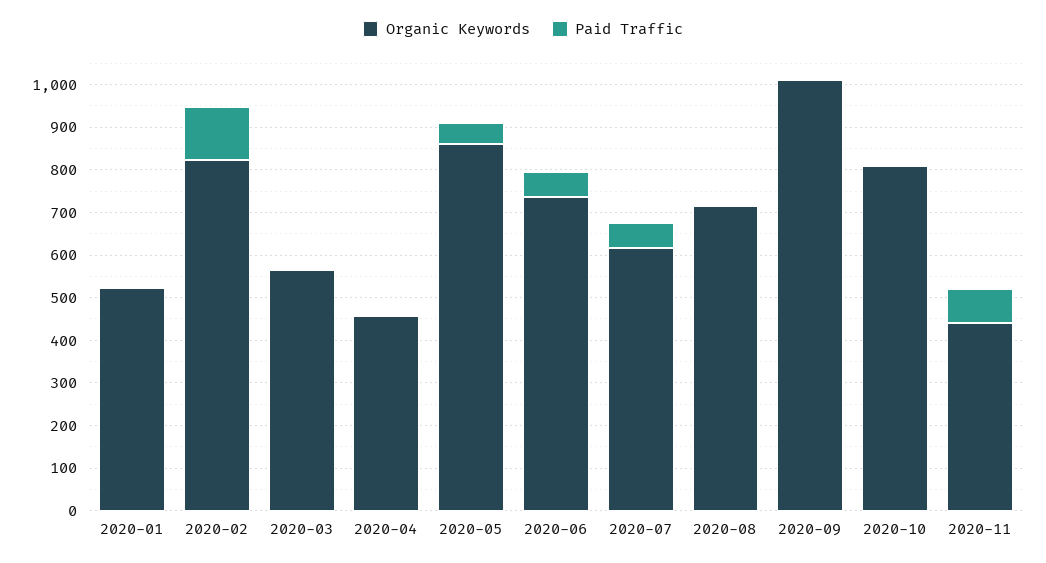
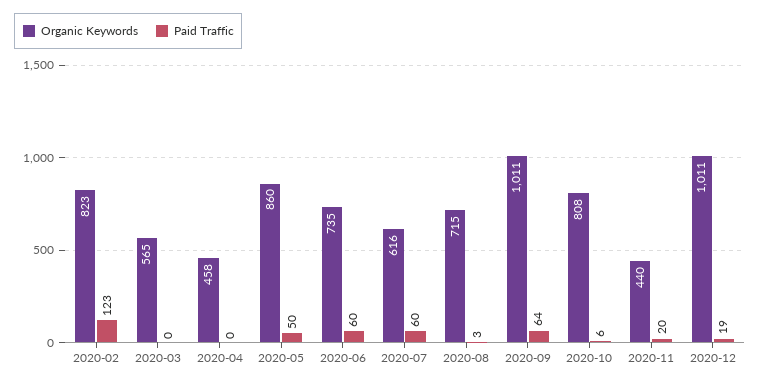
Organic Keywords, 2020-01: 520 -> none
Paid Traffic, 2020-01: 0 -> none
Paid Traffic, 2020-09: 0 -> 64
Paid Traffic, 2020-11: 80 -> 20
Organic Keywords, 2020-12: none -> 1011
Paid Traffic, 2020-12: none -> 19

